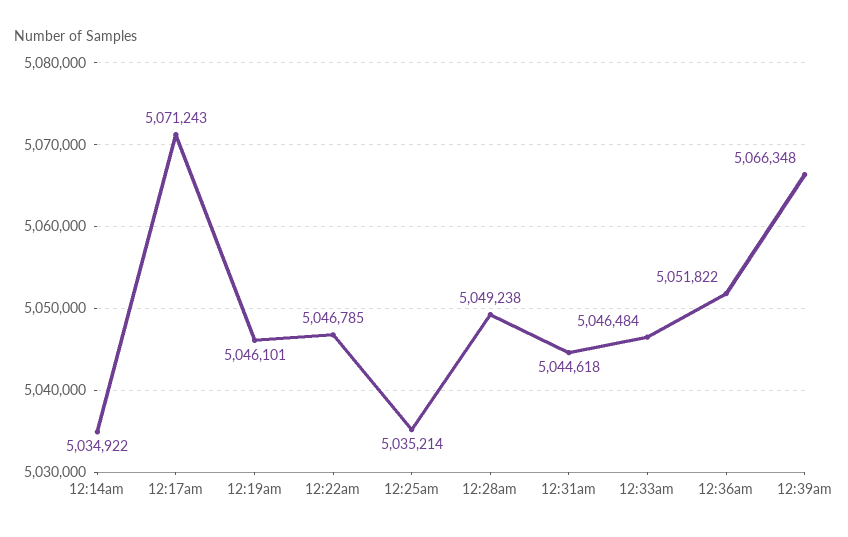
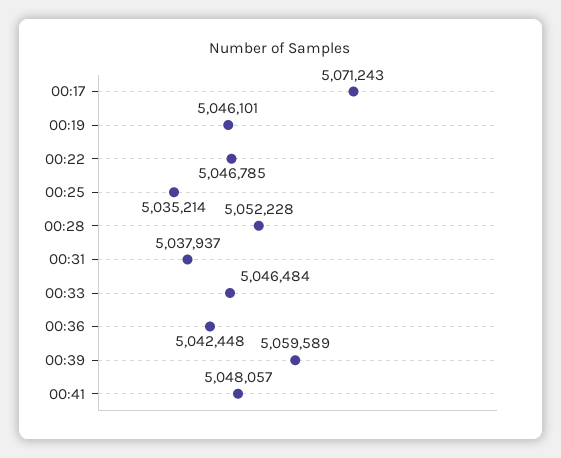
12:14am: 5034922 -> none
12:28am: 5049238 -> 5052228
12:31am: 5044618 -> 5037937
12:36am: 5051822 -> 5042448
12:39am: 5066348 -> 5059589
00:41: none -> 5048057

